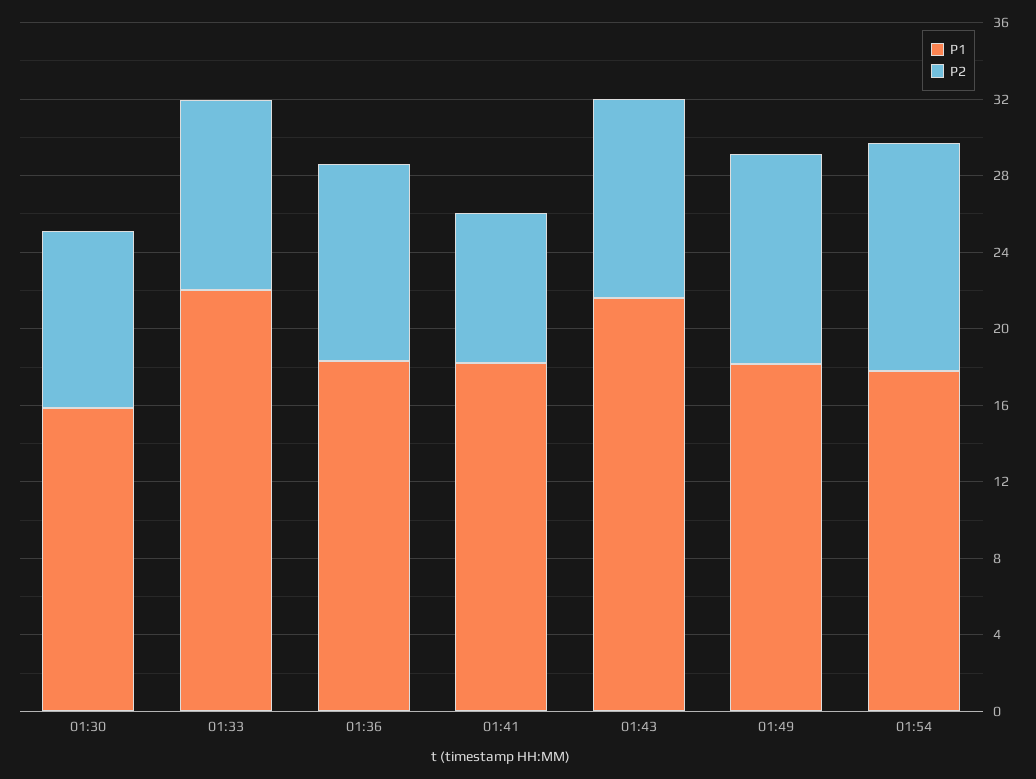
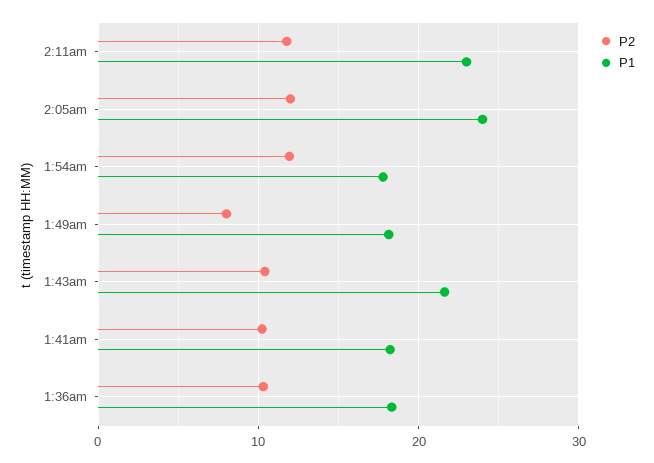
P1, 01:30: 16 -> none
P2, 01:30: 9 -> none
P1, 01:33: 22 -> none
P2, 01:33: 10 -> none
P2, 01:41: 8 -> 10
P2, 01:49: 11 -> 8
P2, 2:11am: none -> 12
P1, 2:11am: none -> 23
P2, 2:05am: none -> 12
P1, 2:05am: none -> 24

